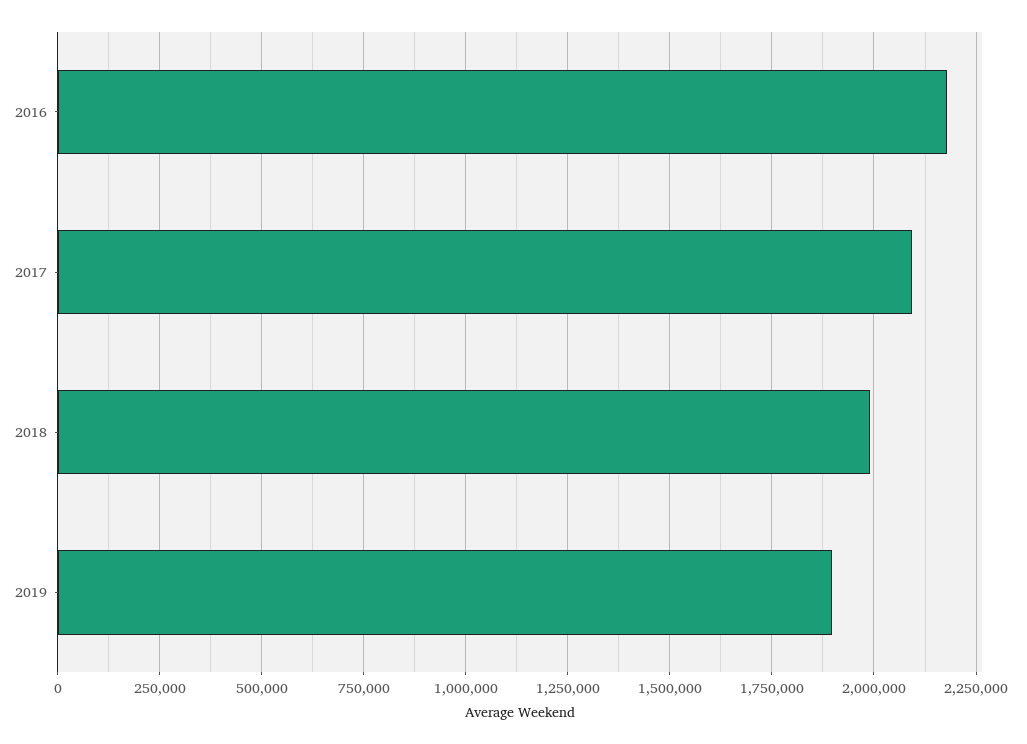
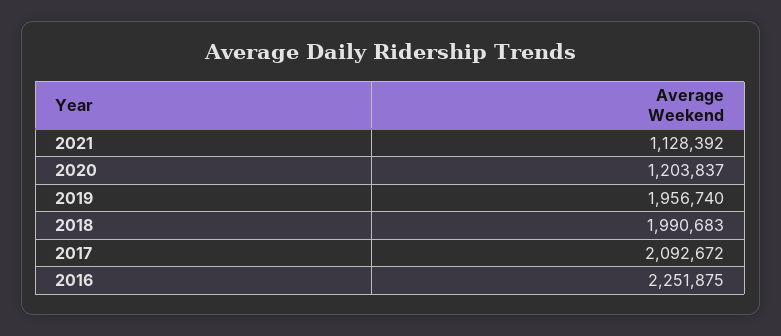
2016: 2175000 -> 2251875
2019: 1900000 -> 1956740
2021: none -> 1128392
2020: none -> 1203837

